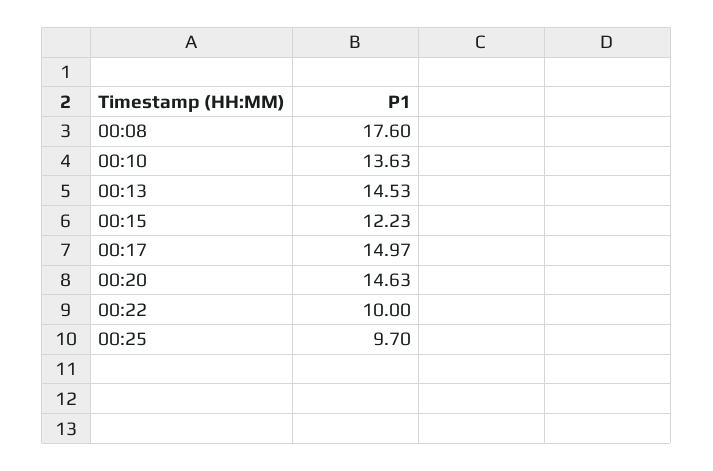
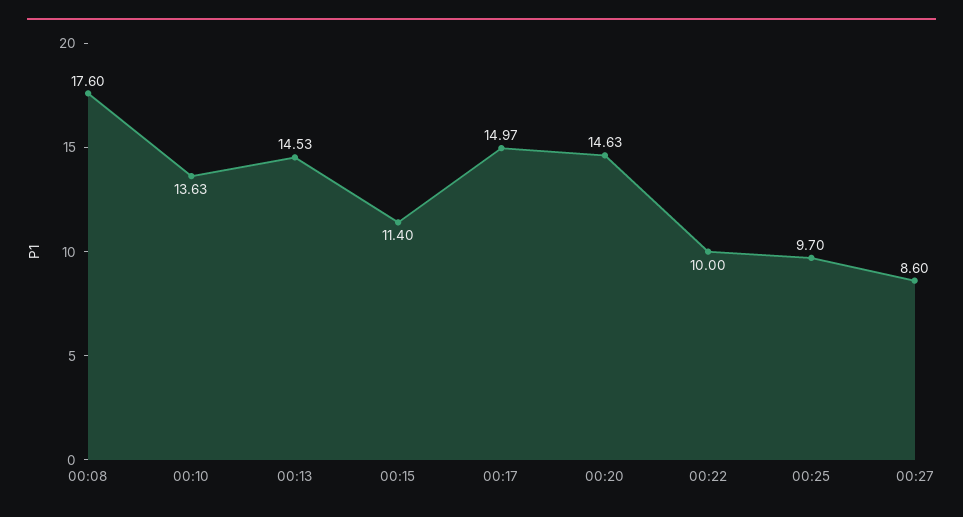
00:15: 12.23 -> 11.4
00:27: none -> 8.6

